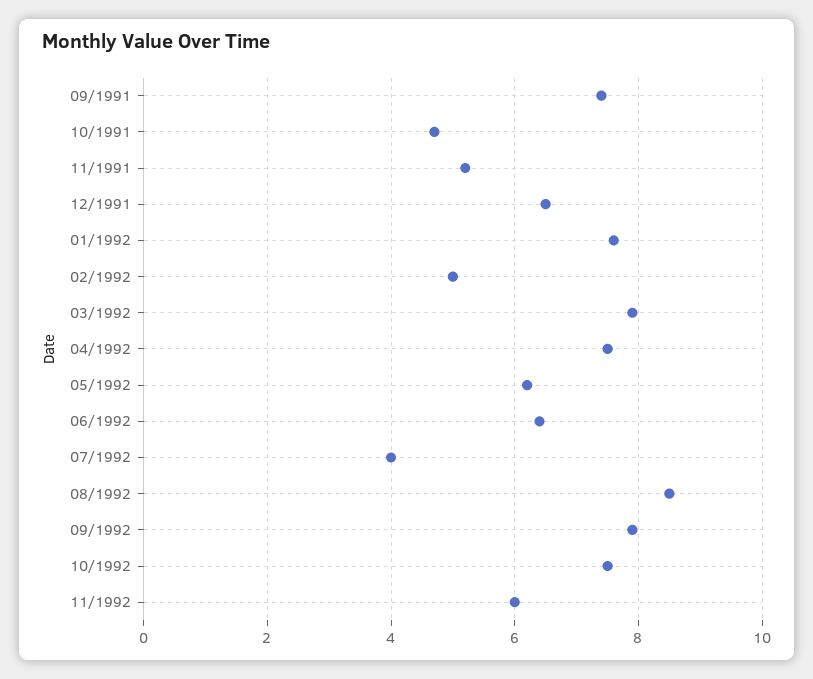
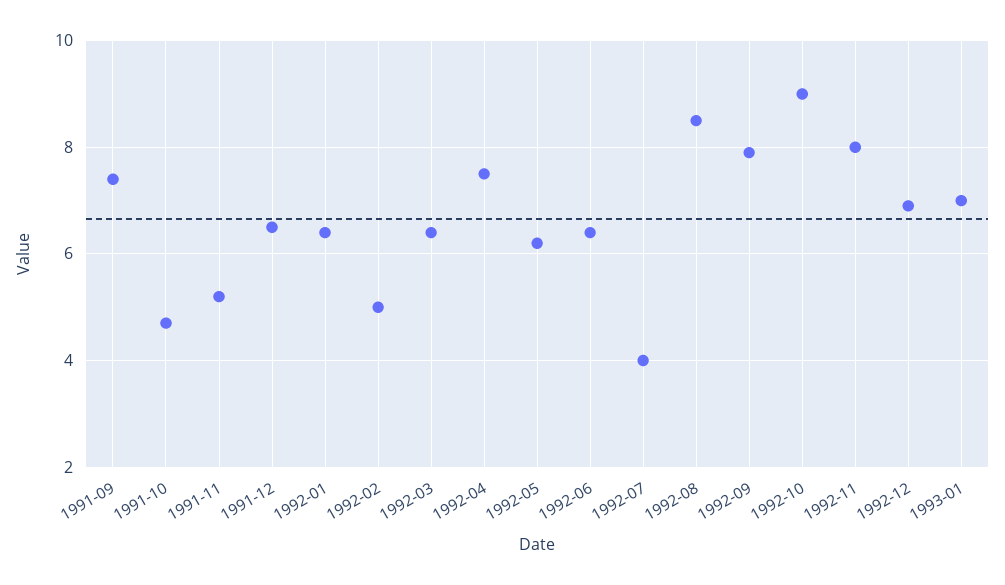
01/1992: 7.5 -> 6.5
03/1992: 8 -> 6.5
10/1992: 7.5 -> 9
11/1992: 6 -> 8
1992-12: none -> 7
1993-01: none -> 7

